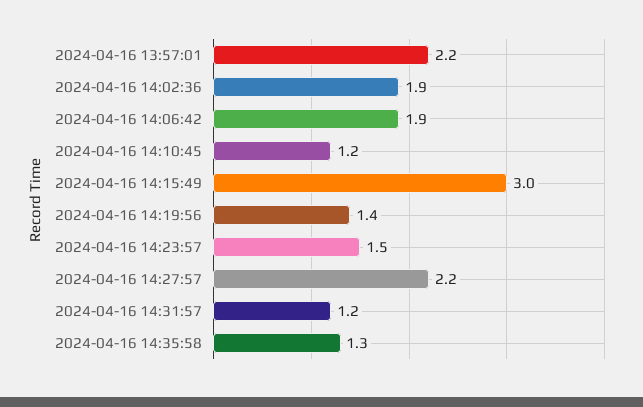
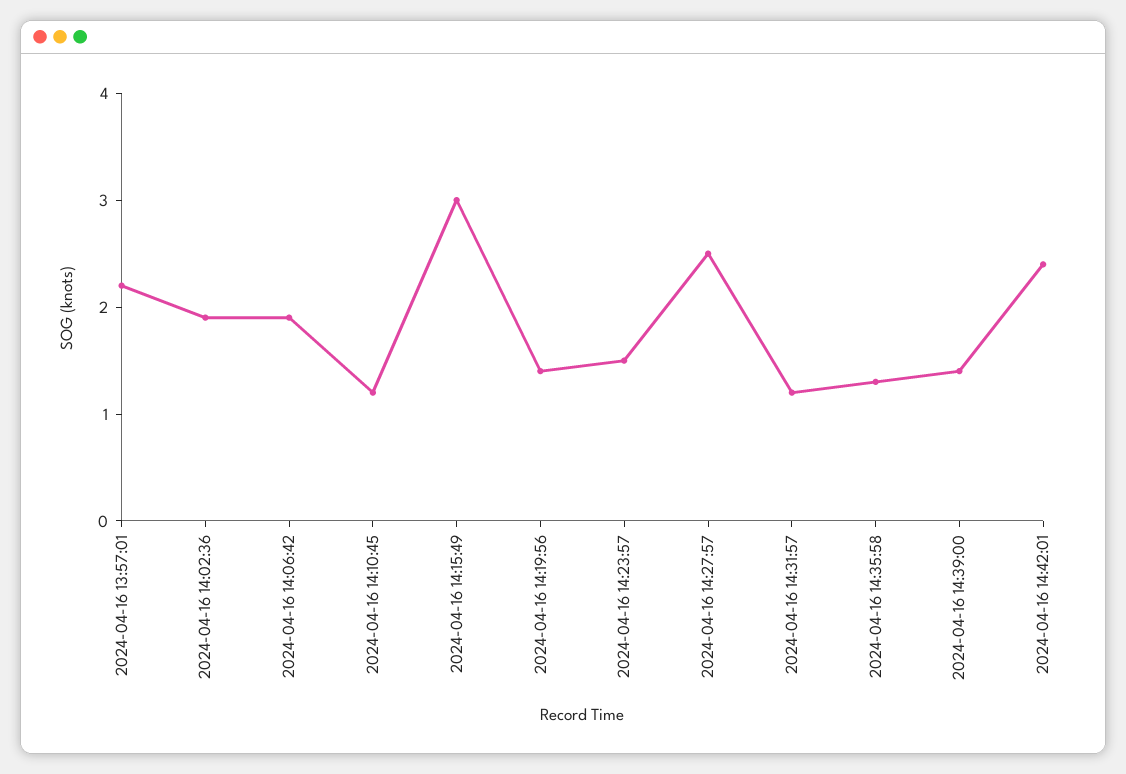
2024-04-16 14:27:57: 2.2 -> 2.5
2024-04-16 14:39:00: none -> 1.4
2024-04-16 14:42:01: none -> 2.4

